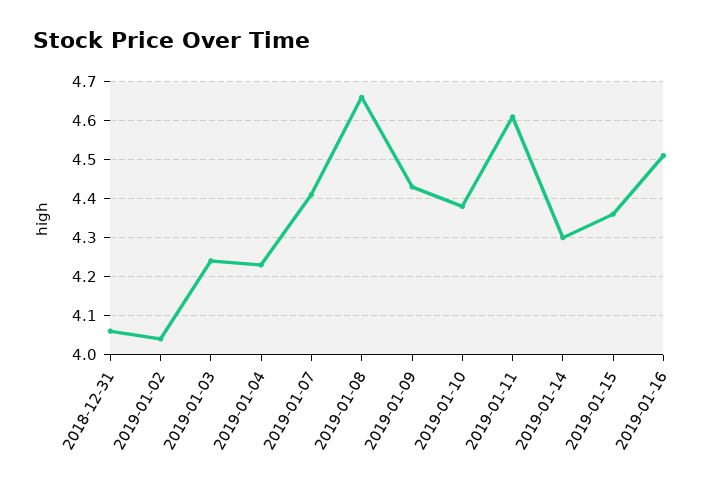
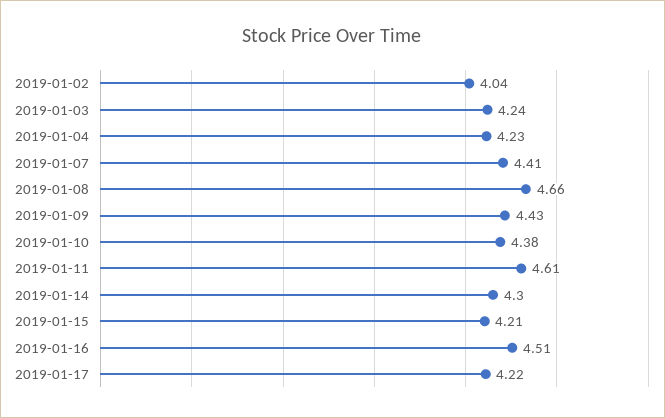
2018-12-31: 4.05 -> none
2019-01-15: 4.35 -> 4.21
2019-01-17: none -> 4.22

